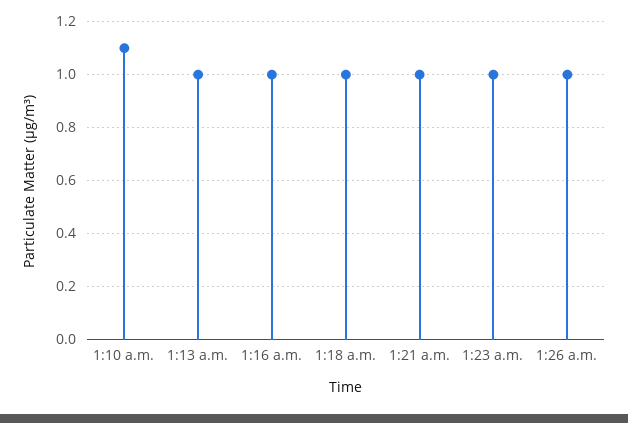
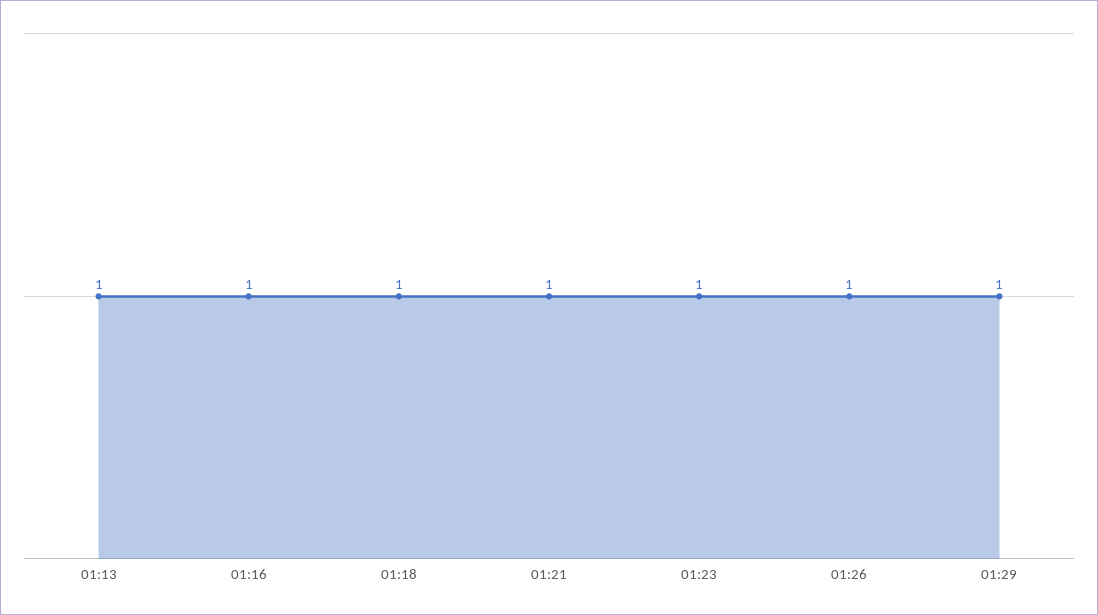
1:10 a.m.: 1.1 -> none
01:29: none -> 1

